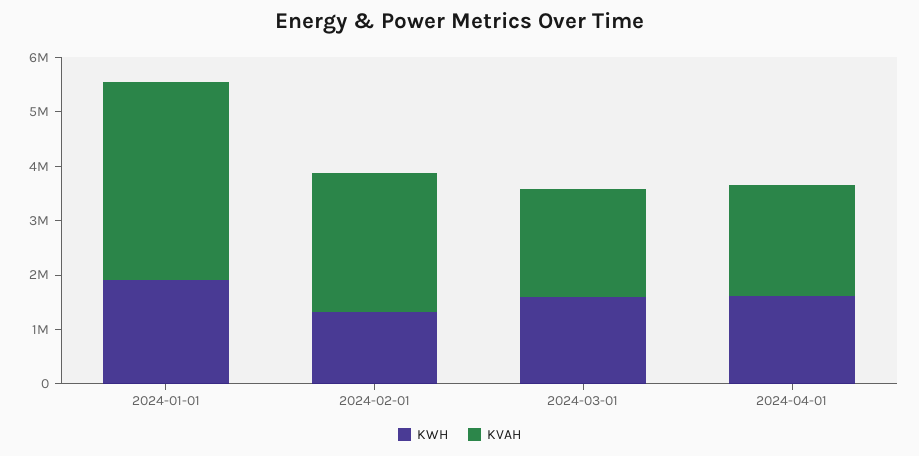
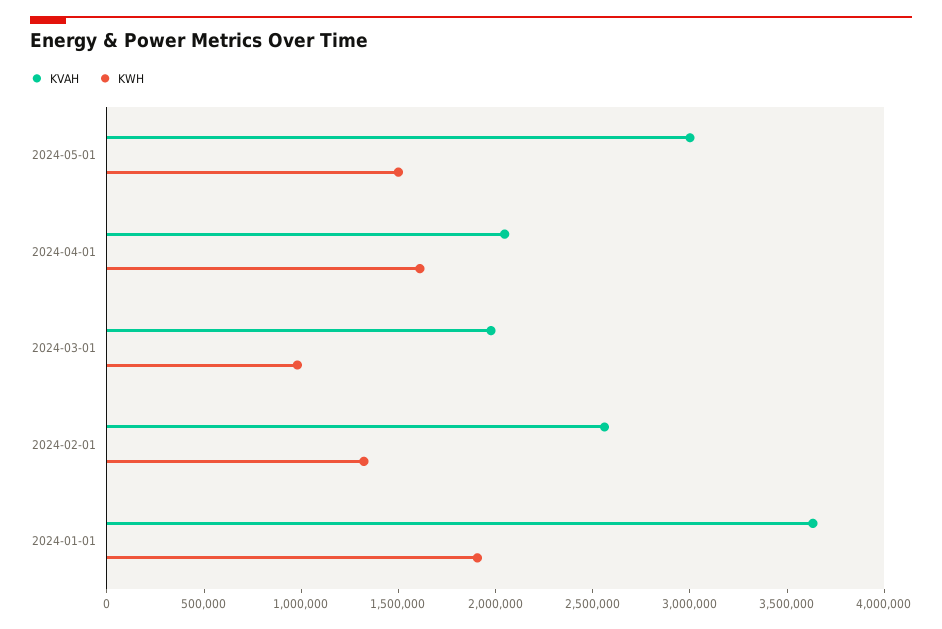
KWH, 2024-03-01: 1600000 -> 1000000
KVAH, 2024-05-01: none -> 3000000
KWH, 2024-05-01: none -> 1500000

